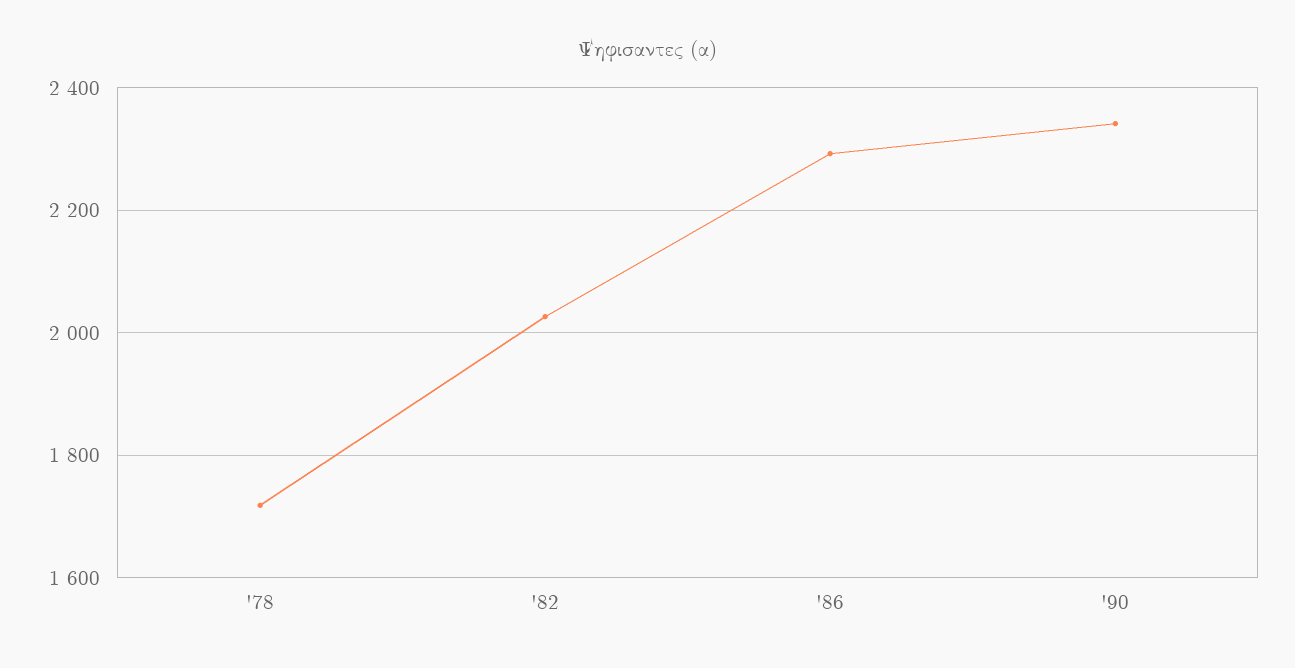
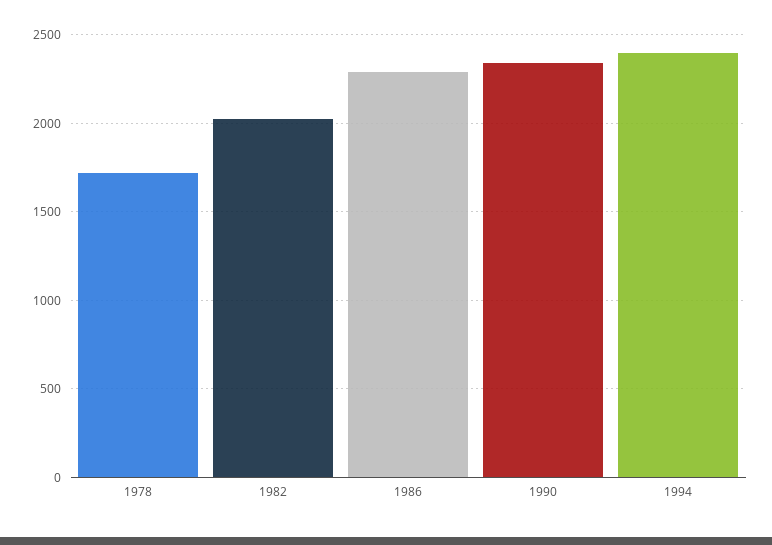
1994: none -> 2400

